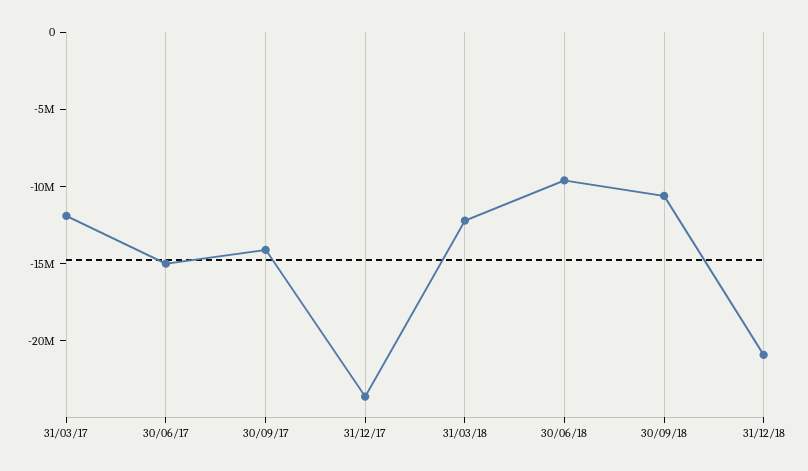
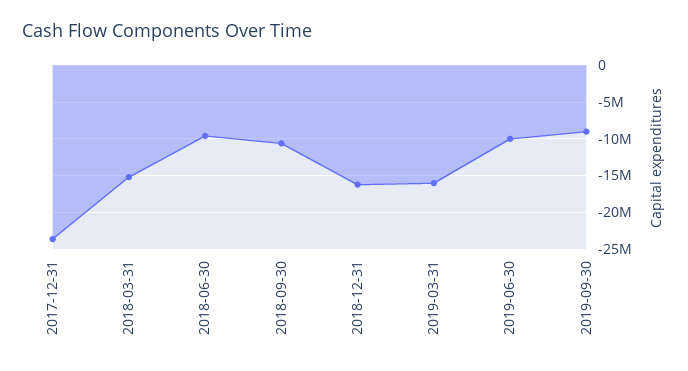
31/03/17: -12000000 -> none
30/06/17: -15000000 -> none
30/09/17: -14000000 -> none
31/03/18: -12000000 -> -15000000
31/12/18: -21000000 -> -16000000
2019-03-31: none -> -16000000
2019-06-30: none -> -10000000
2019-09-30: none -> -9000000

